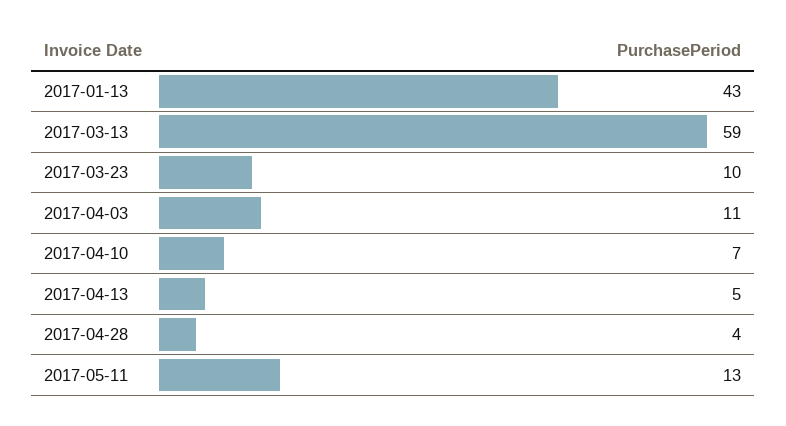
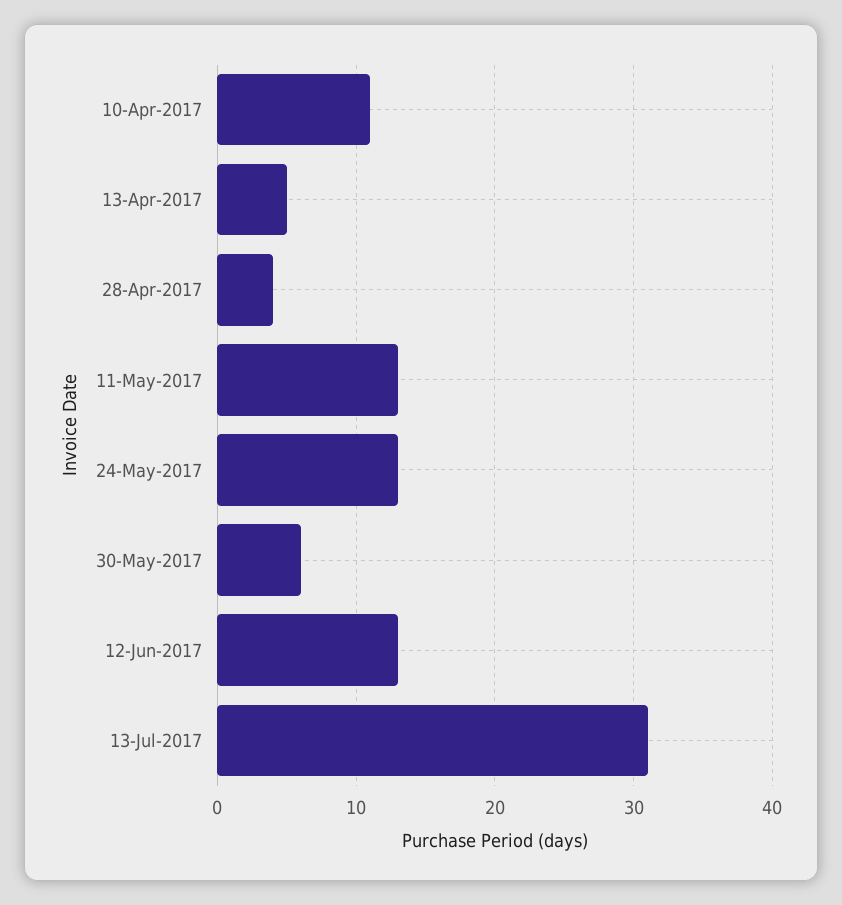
2017-01-13: 43 -> none
2017-03-13: 59 -> none
2017-03-23: 10 -> none
2017-04-03: 11 -> none
2017-04-10: 7 -> 11
24-May-2017: none -> 13
30-May-2017: none -> 6
12-Jun-2017: none -> 13
13-Jul-2017: none -> 31

